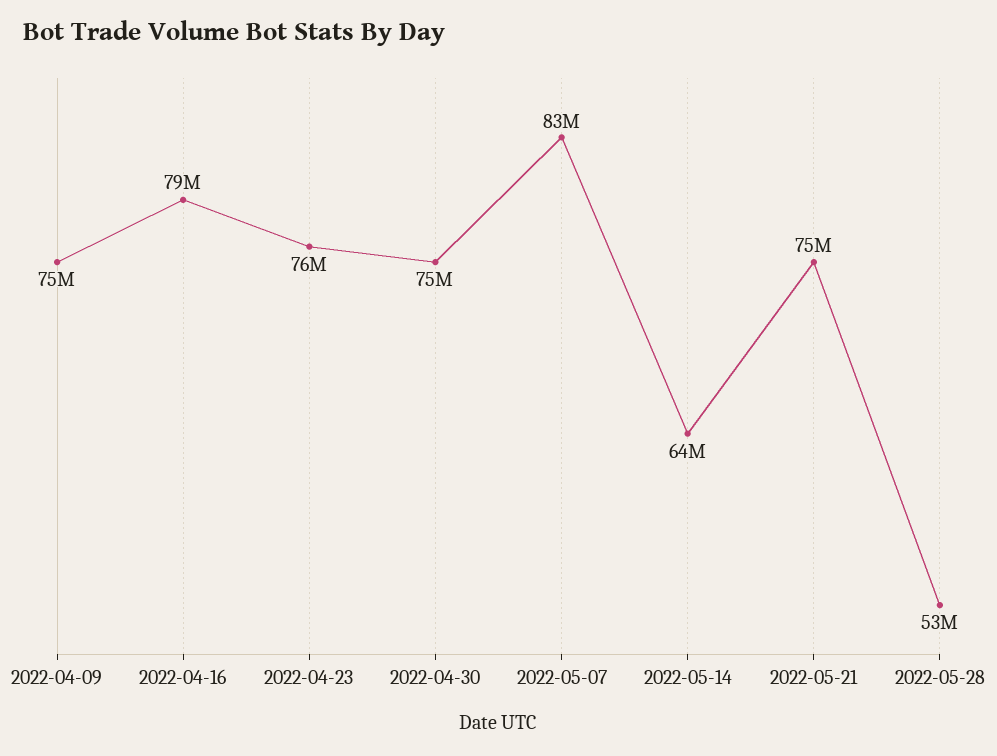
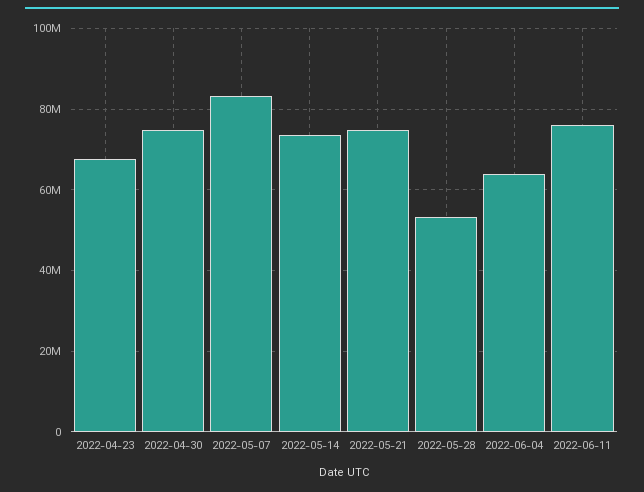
2022-04-09: 75000000 -> none
2022-04-16: 79000000 -> none
2022-04-23: 76000000 -> 68000000
2022-05-14: 64000000 -> 74000000
2022-06-04: none -> 64000000
2022-06-11: none -> 76000000

